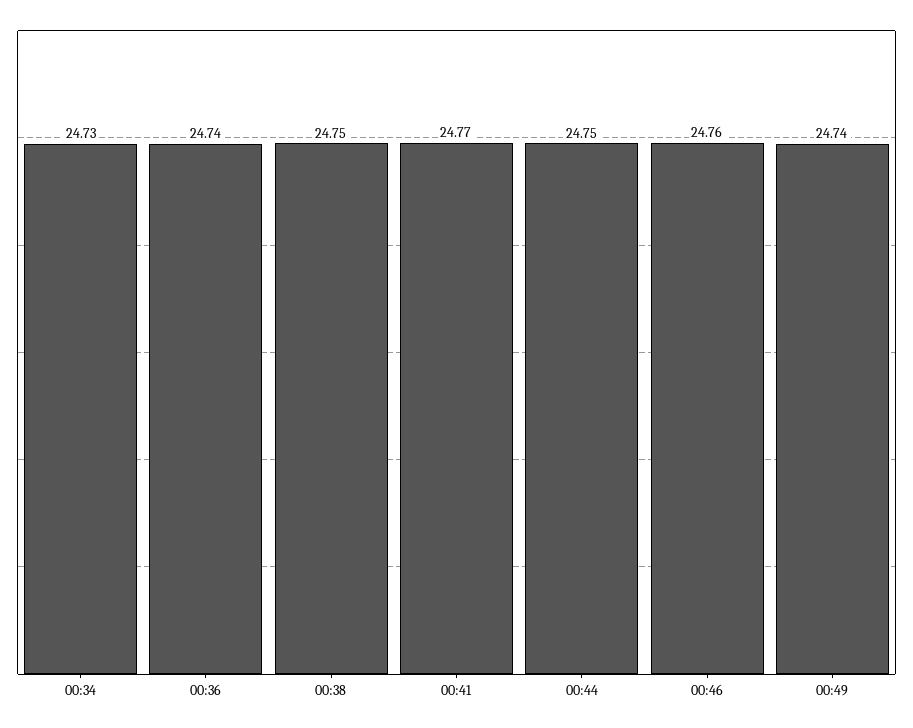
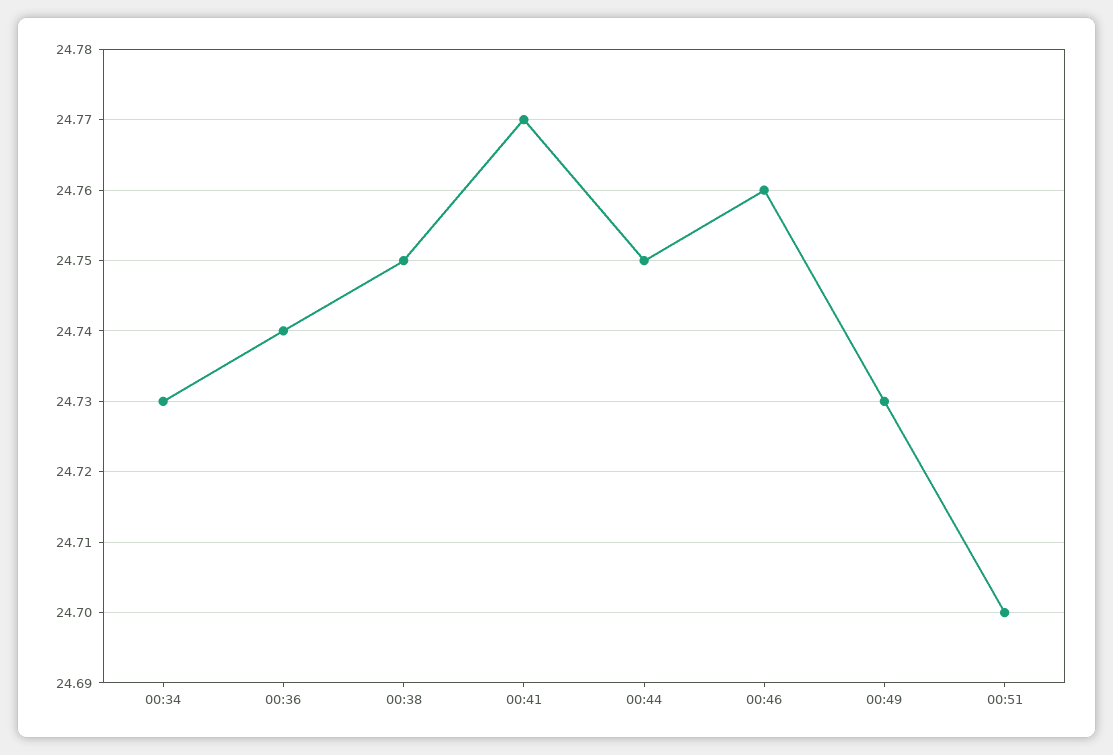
00:49: 24.74 -> 24.73
00:51: none -> 24.7

